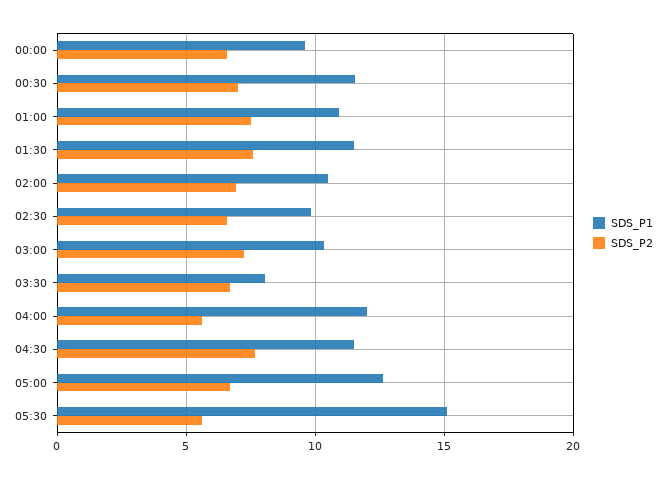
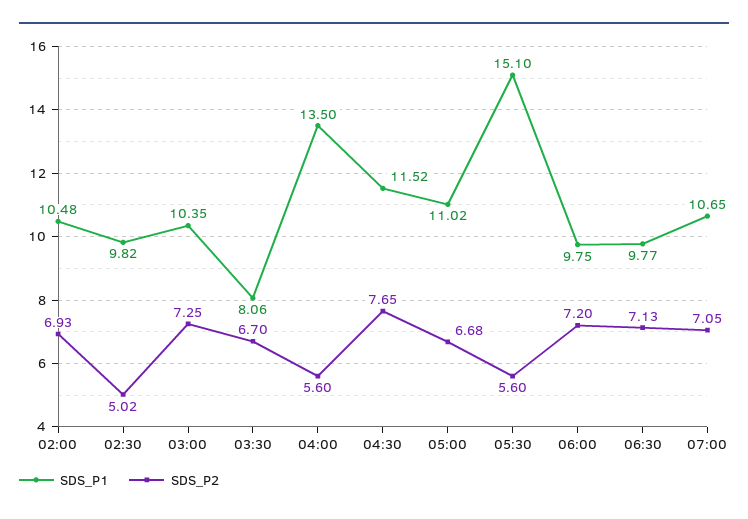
SDS_P1, 00:00: 9.5 -> none
SDS_P2, 00:00: 6.5 -> none
SDS_P1, 00:30: 11.5 -> none
SDS_P2, 00:30: 7 -> none
SDS_P1, 01:00: 11 -> none
SDS_P2, 01:00: 7.5 -> none
SDS_P1, 01:30: 11.5 -> none
SDS_P2, 01:30: 7.5 -> none
SDS_P2, 02:30: 6.5 -> 5.02
SDS_P1, 04:00: 12 -> 13.5
SDS_P1, 05:00: 12.5 -> 11.02
SDS_P1, 06:00: none -> 9.75
SDS_P2, 06:00: none -> 7.2
SDS_P1, 06:30: none -> 9.77
SDS_P2, 06:30: none -> 7.13
SDS_P1, 07:00: none -> 10.65
SDS_P2, 07:00: none -> 7.05

